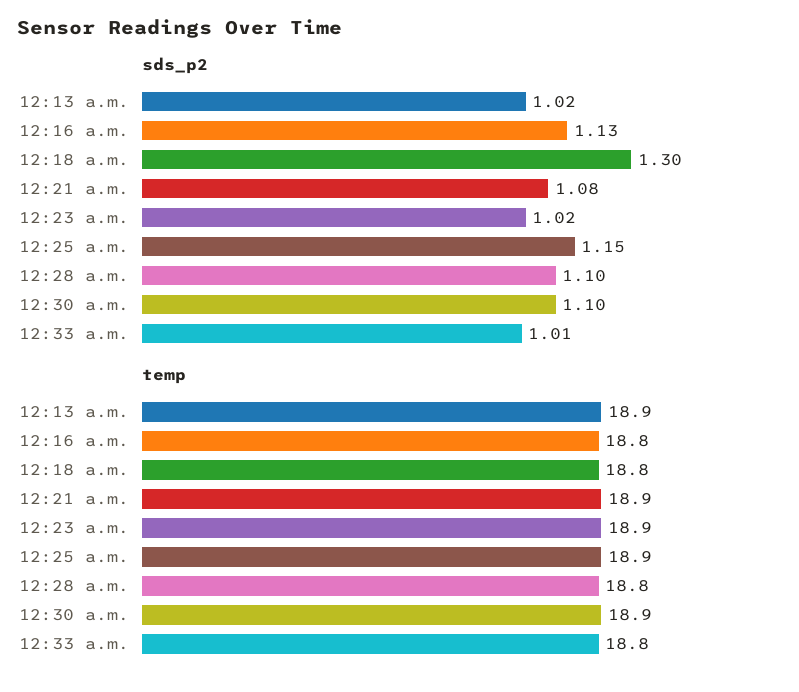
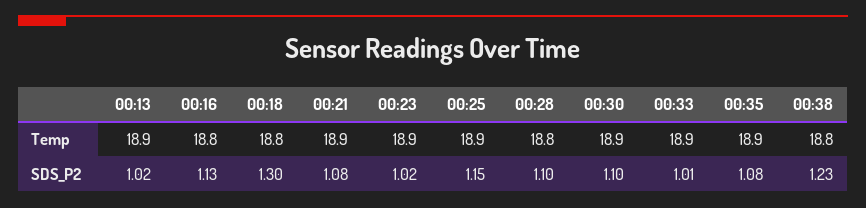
temp, 12:33 a.m.: 18.8 -> 18.9
temp, 00:35: none -> 18.9
temp, 00:38: none -> 18.8
sds_p2, 00:35: none -> 1.08
sds_p2, 00:38: none -> 1.23

